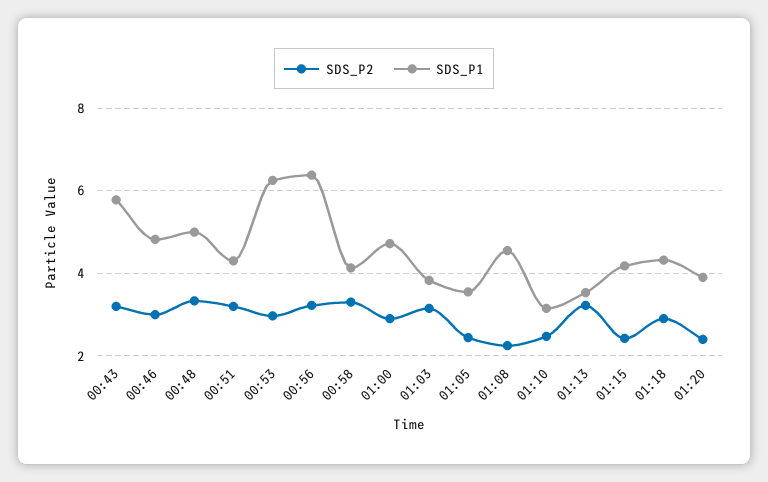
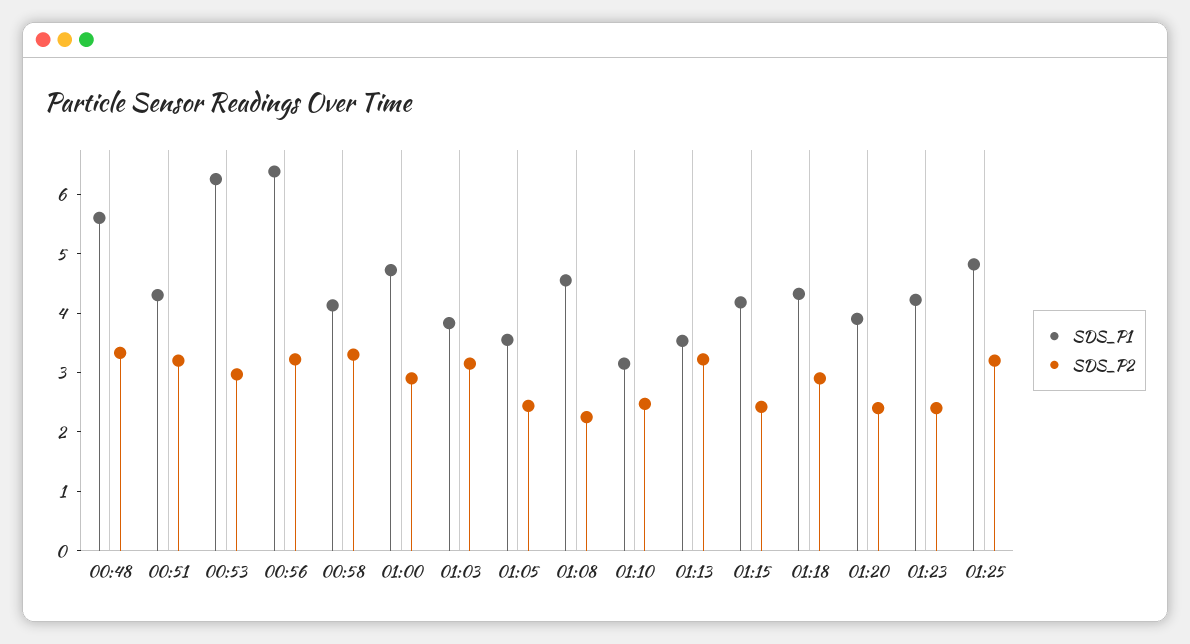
SDS_P2, 00:43: 3.2 -> none
SDS_P1, 00:43: 5.8 -> none
SDS_P2, 00:46: 3 -> none
SDS_P1, 00:46: 4.8 -> none
SDS_P1, 00:48: 5 -> 5.6
SDS_P1, 01:23: none -> 4.2
SDS_P2, 01:23: none -> 2.4
SDS_P1, 01:25: none -> 4.8
SDS_P2, 01:25: none -> 3.2

